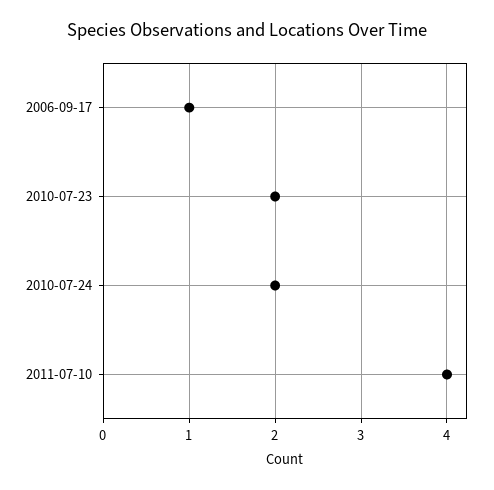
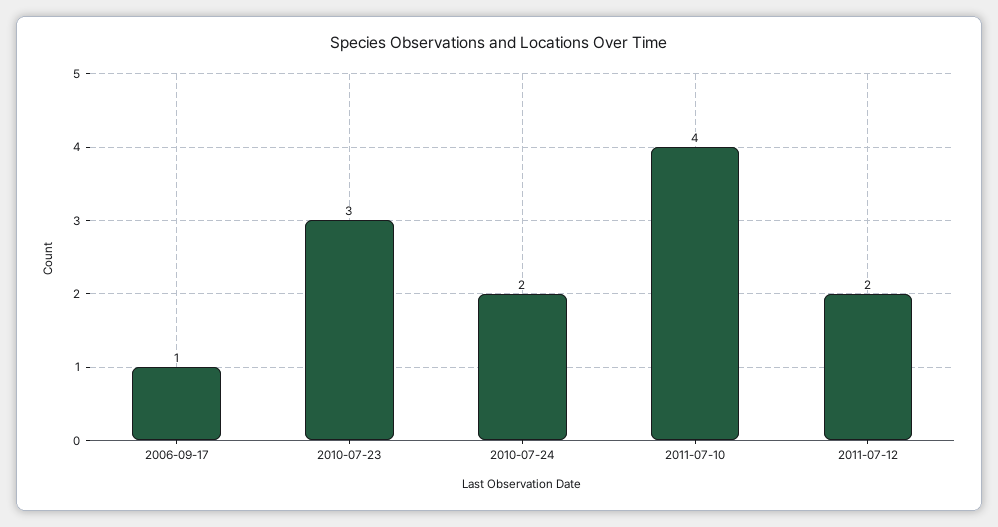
2010-07-23: 2 -> 3
2011-07-12: none -> 2

